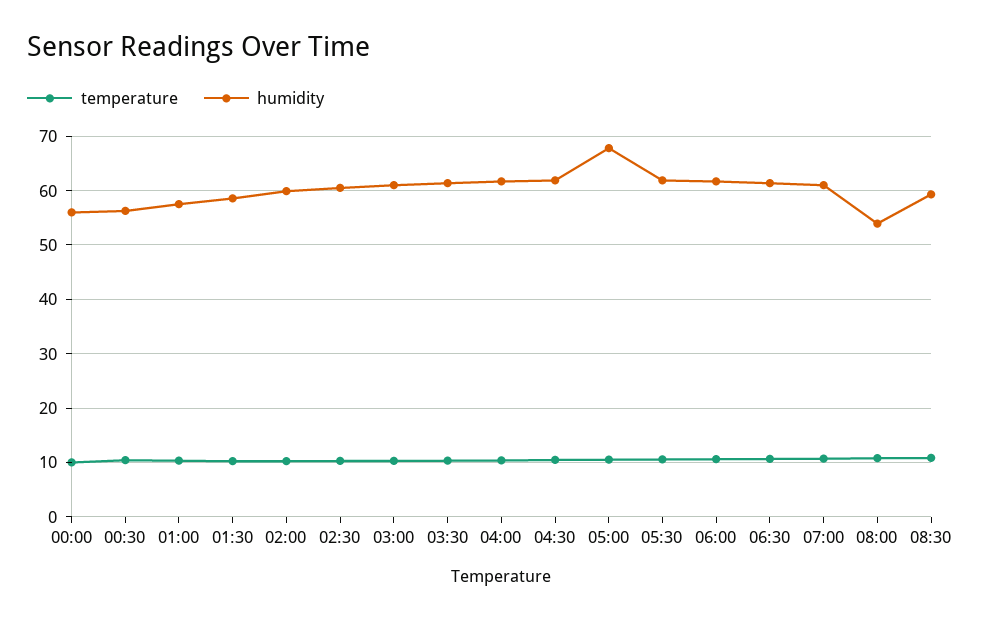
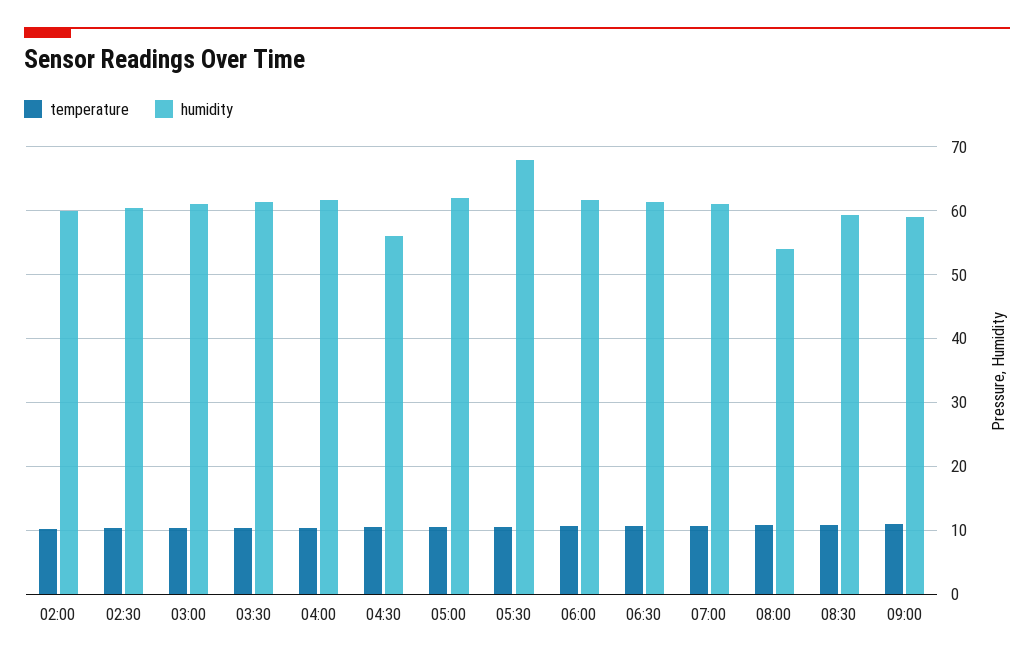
temperature, 00:00: 10 -> none
humidity, 00:00: 56 -> none
temperature, 00:30: 10 -> none
humidity, 00:30: 56 -> none
temperature, 01:00: 10 -> none
humidity, 01:00: 58 -> none
temperature, 01:30: 10 -> none
humidity, 01:30: 58 -> none
humidity, 04:30: 62 -> 56
humidity, 05:00: 68 -> 62
humidity, 05:30: 62 -> 68
temperature, 09:00: none -> 11
humidity, 09:00: none -> 59

